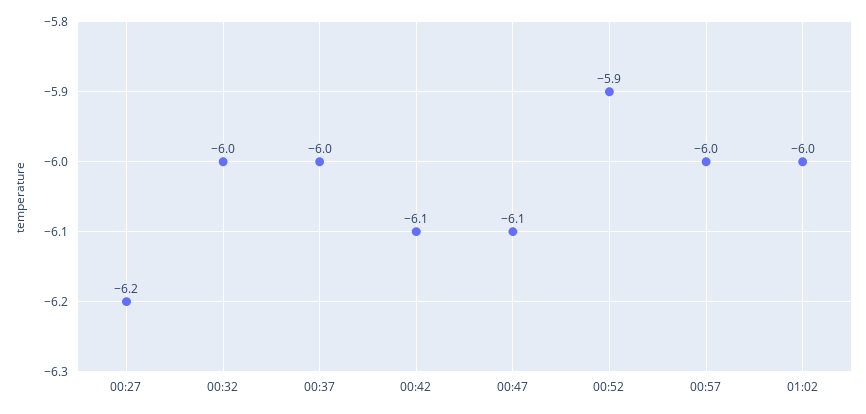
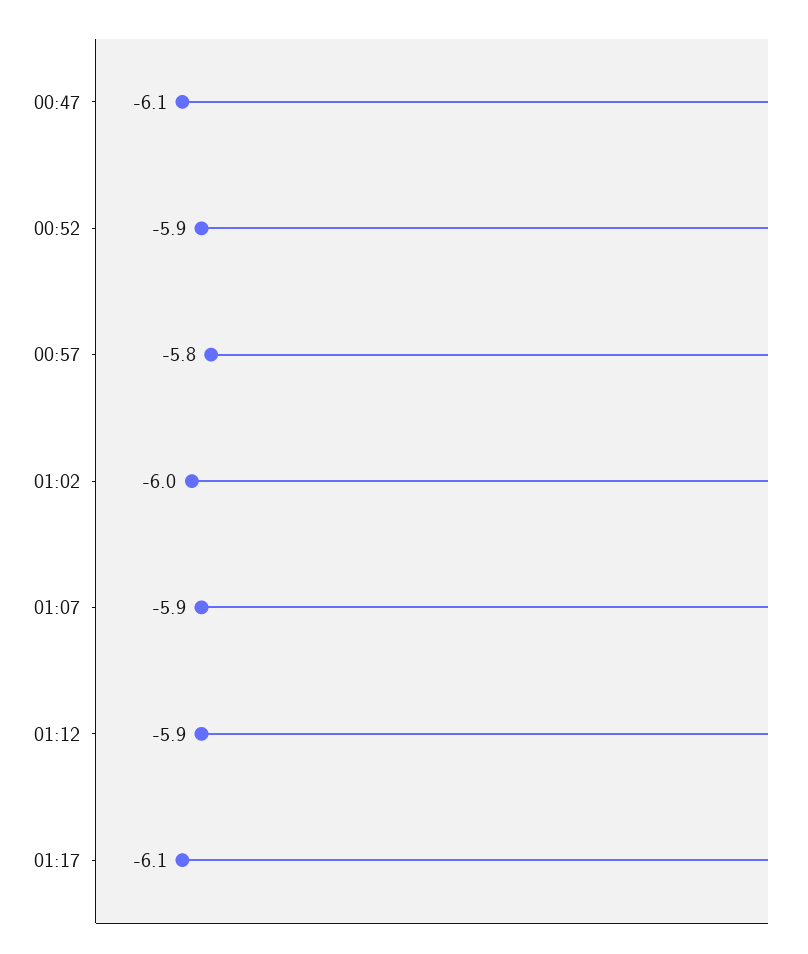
00:27: -6.2 -> none
00:32: -6 -> none
00:37: -6 -> none
00:42: -6.1 -> none
00:57: -6 -> -5.8
01:07: none -> -5.9
01:12: none -> -5.9
01:17: none -> -6.1

